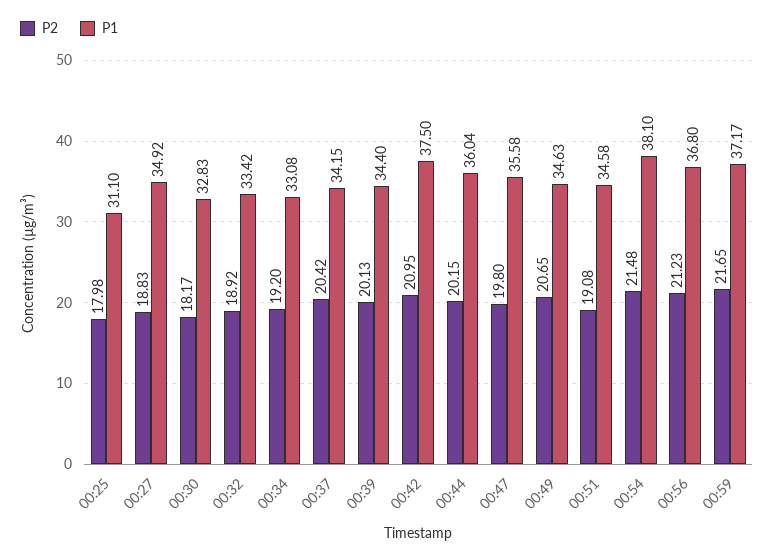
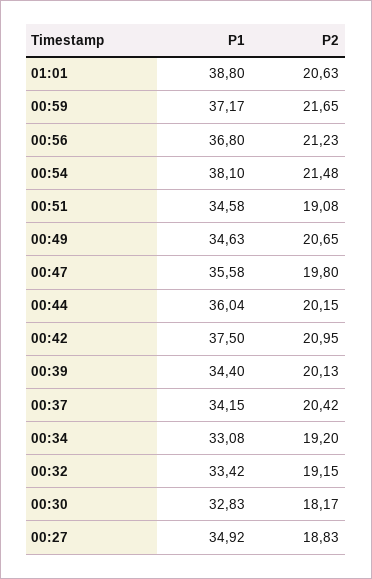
P2, 00:25: 17.98 -> none
P1, 00:25: 31.1 -> none
P2, 00:32: 18.92 -> 19.15
P1, 01:01: none -> 38.8
P2, 01:01: none -> 20.63

